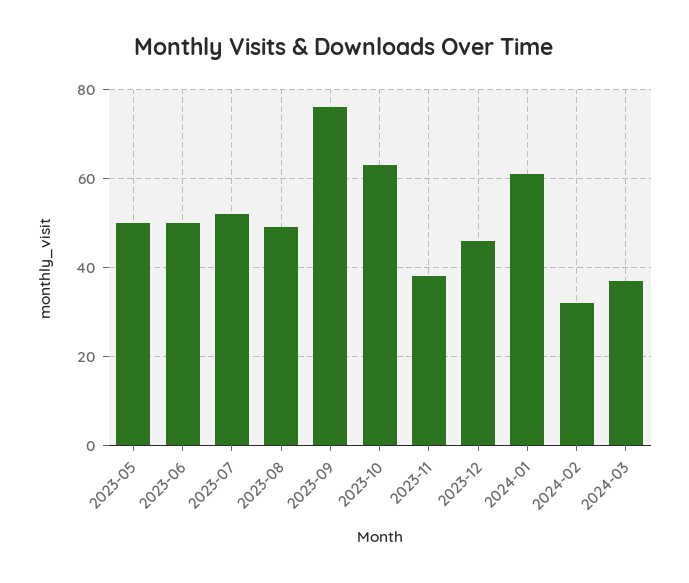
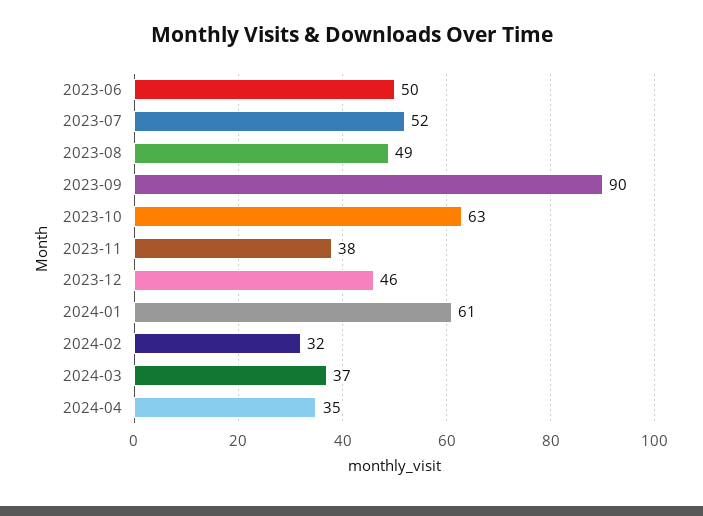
2023-05: 50 -> none
2023-09: 75 -> 90
2024-04: none -> 35

